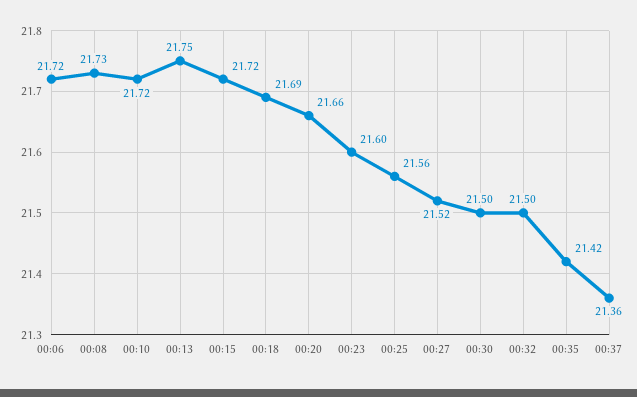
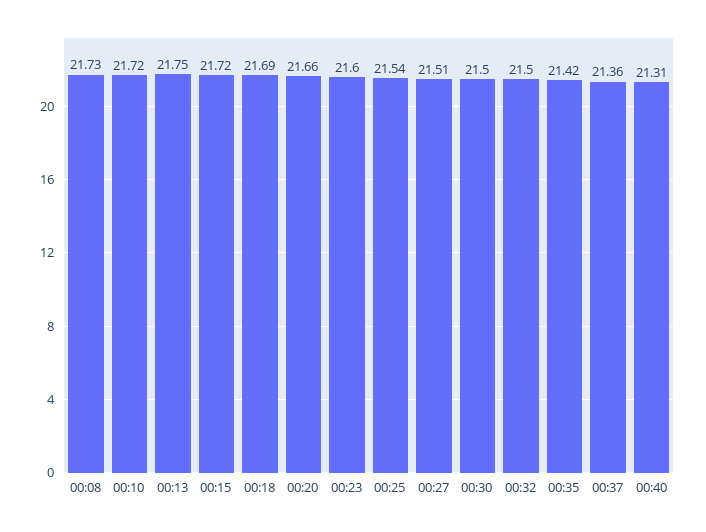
00:06: 21.72 -> none
00:25: 21.56 -> 21.54
00:27: 21.52 -> 21.51
00:40: none -> 21.31

